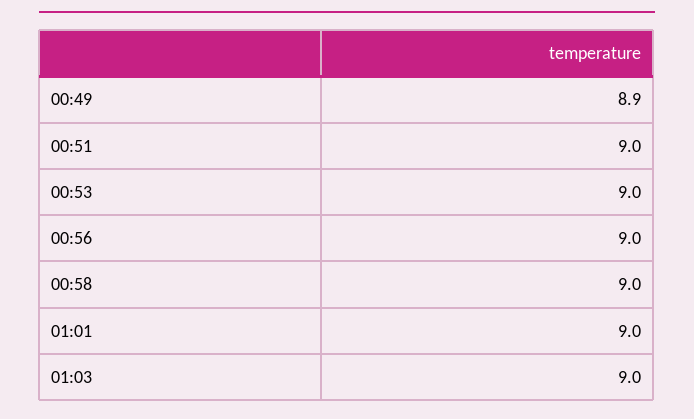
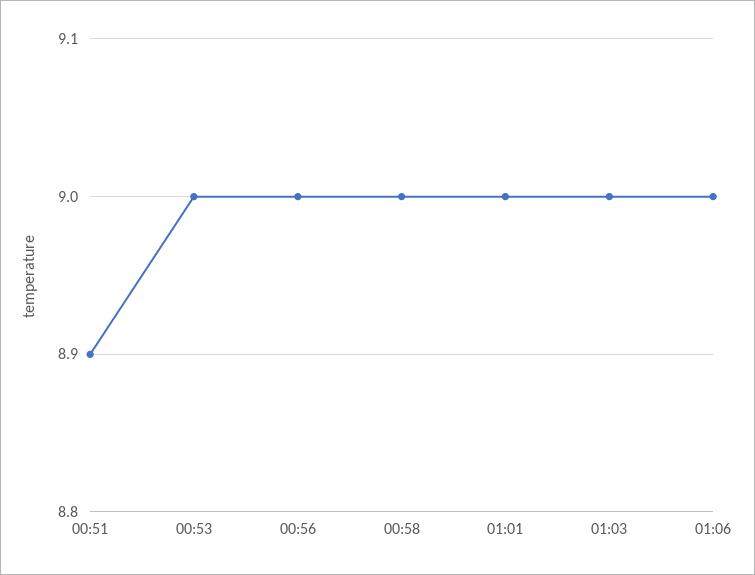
00:49: 8.9 -> none
00:51: 9 -> 8.9
01:06: none -> 9

